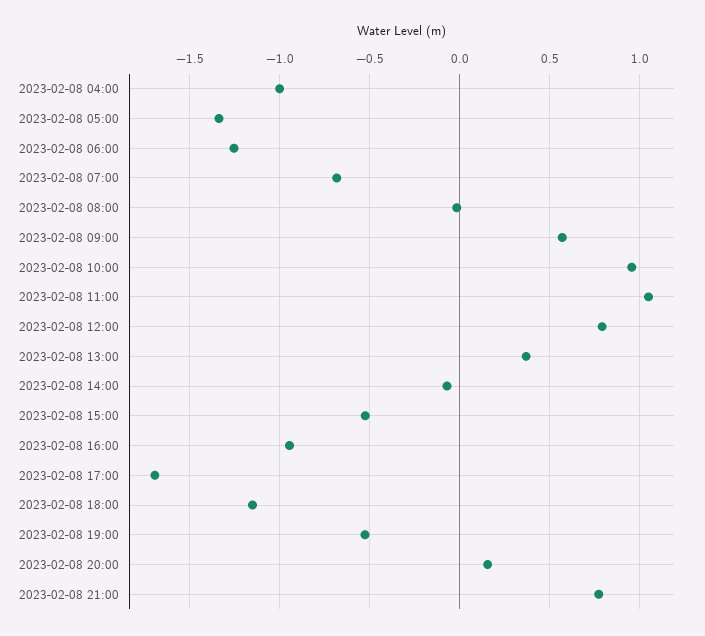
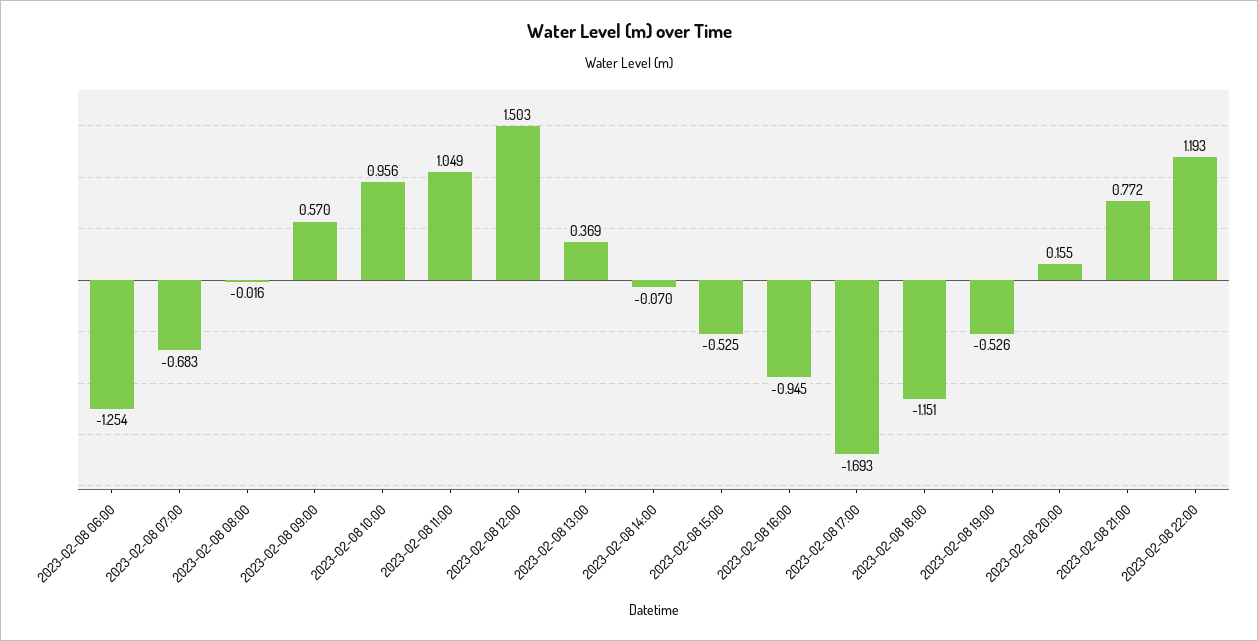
2023-02-08 04:00: -1 -> none
2023-02-08 05:00: -1.35 -> none
2023-02-08 12:00: 0.8 -> 1.503
2023-02-08 22:00: none -> 1.193

